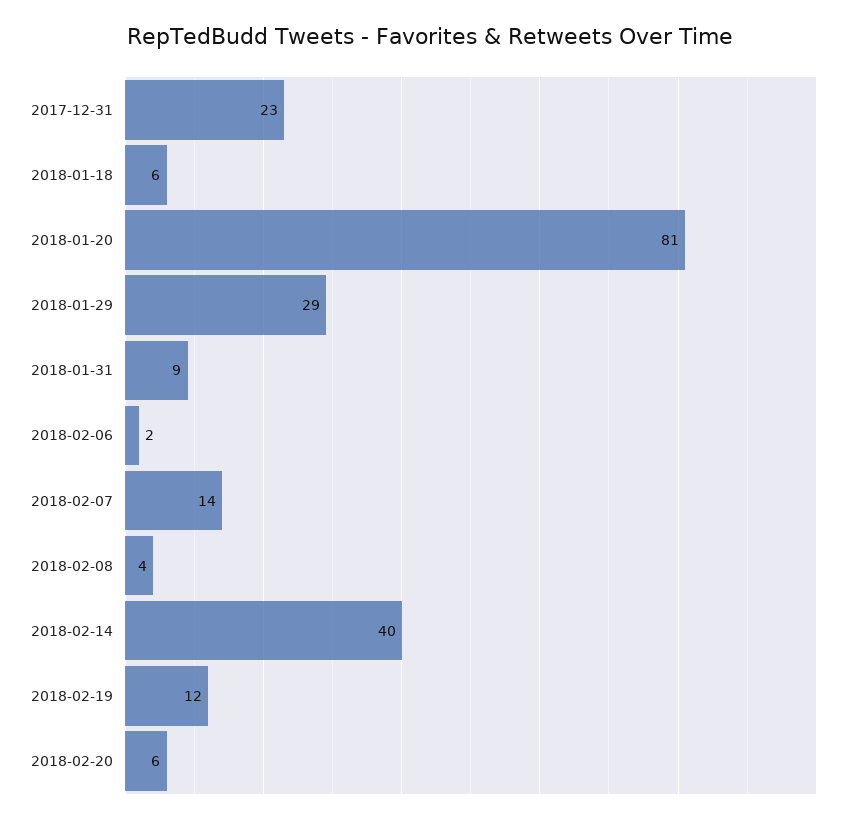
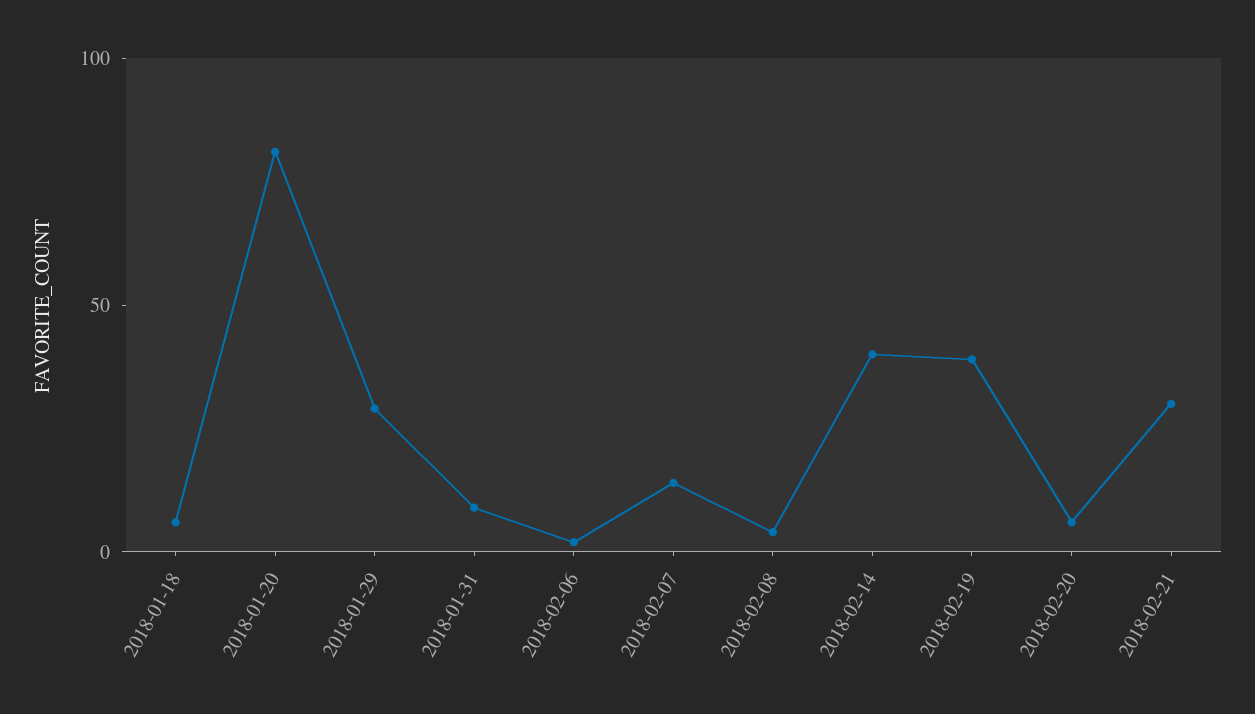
2017-12-31: 23 -> none
2018-02-19: 12 -> 40
2018-02-21: none -> 30

